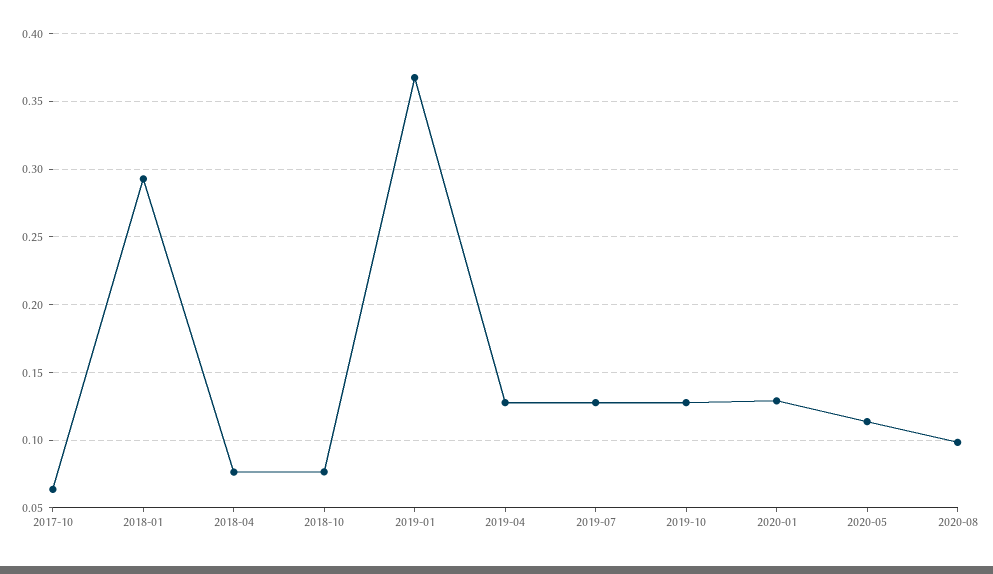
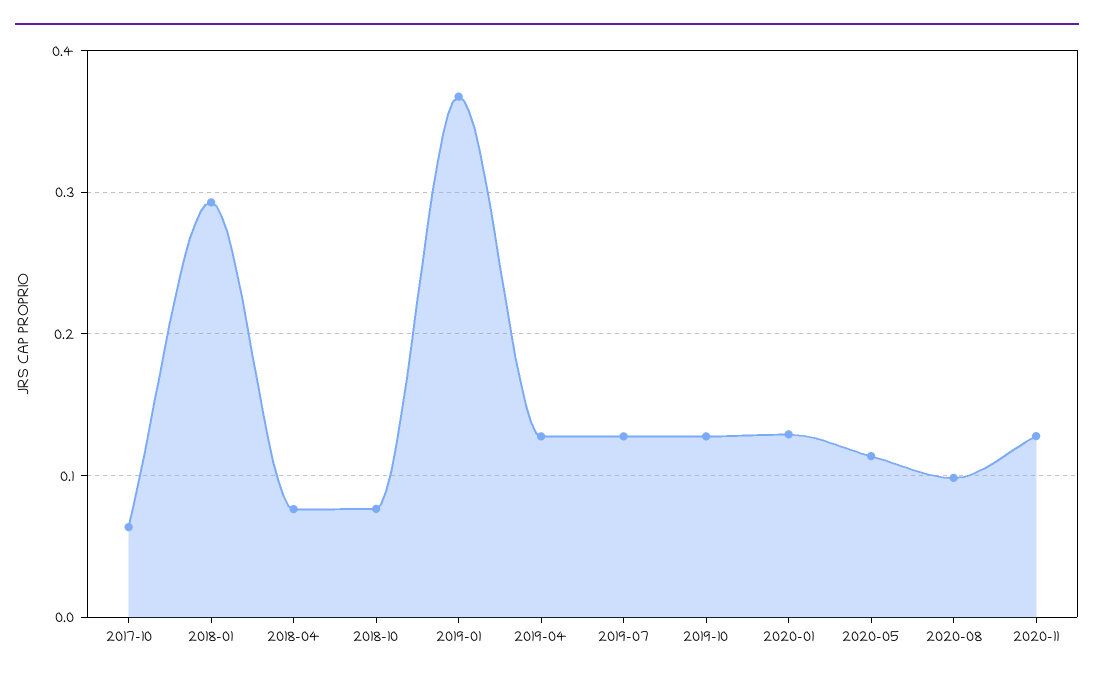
2020-11: none -> 0.13

